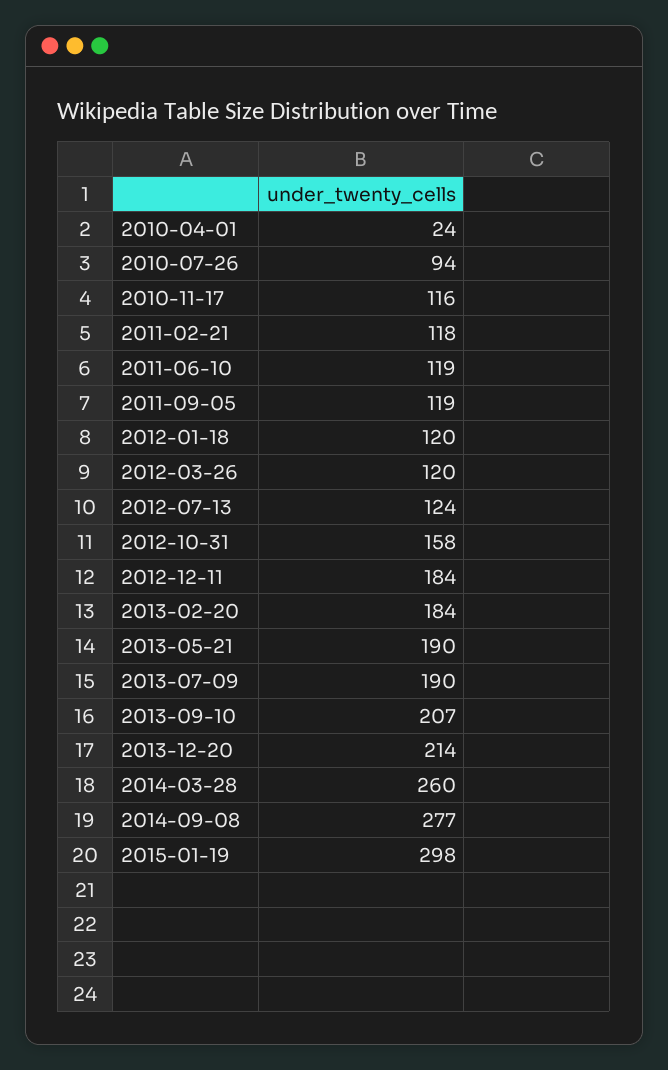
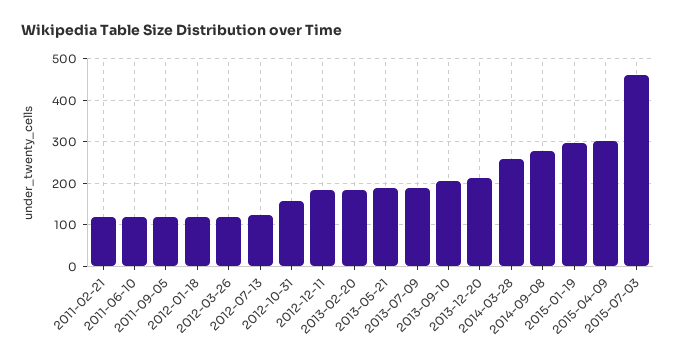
2010-04-01: 24 -> none
2010-07-26: 94 -> none
2010-11-17: 116 -> none
2015-04-09: none -> 300
2015-07-03: none -> 460

